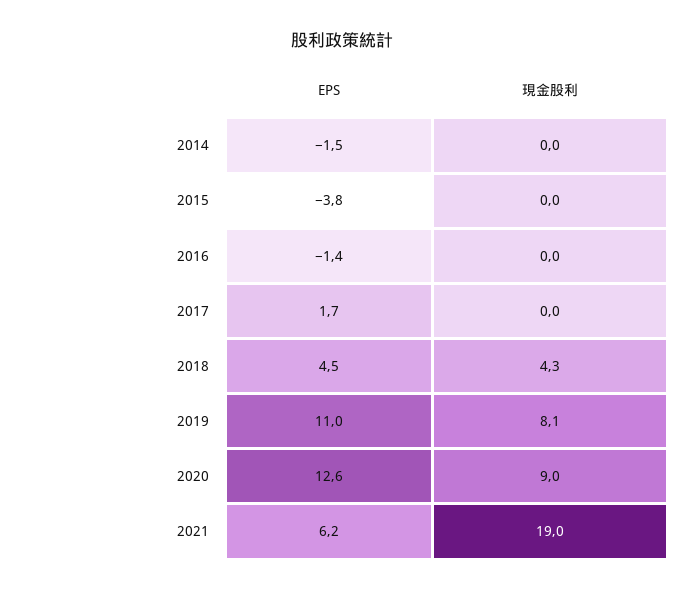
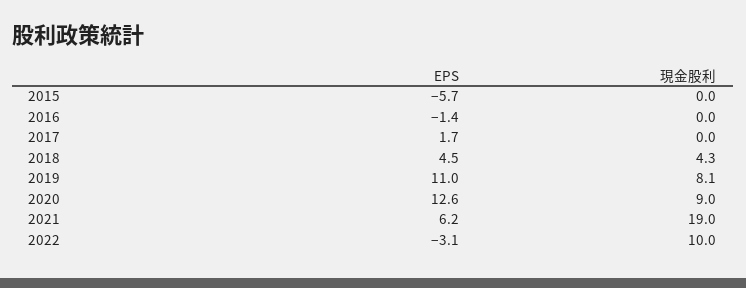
EPS, 2014: -1.5 -> none
現金股利, 2014: 0 -> none
EPS, 2015: -3.8 -> -5.7
EPS, 2022: none -> -3.1
現金股利, 2022: none -> 10

